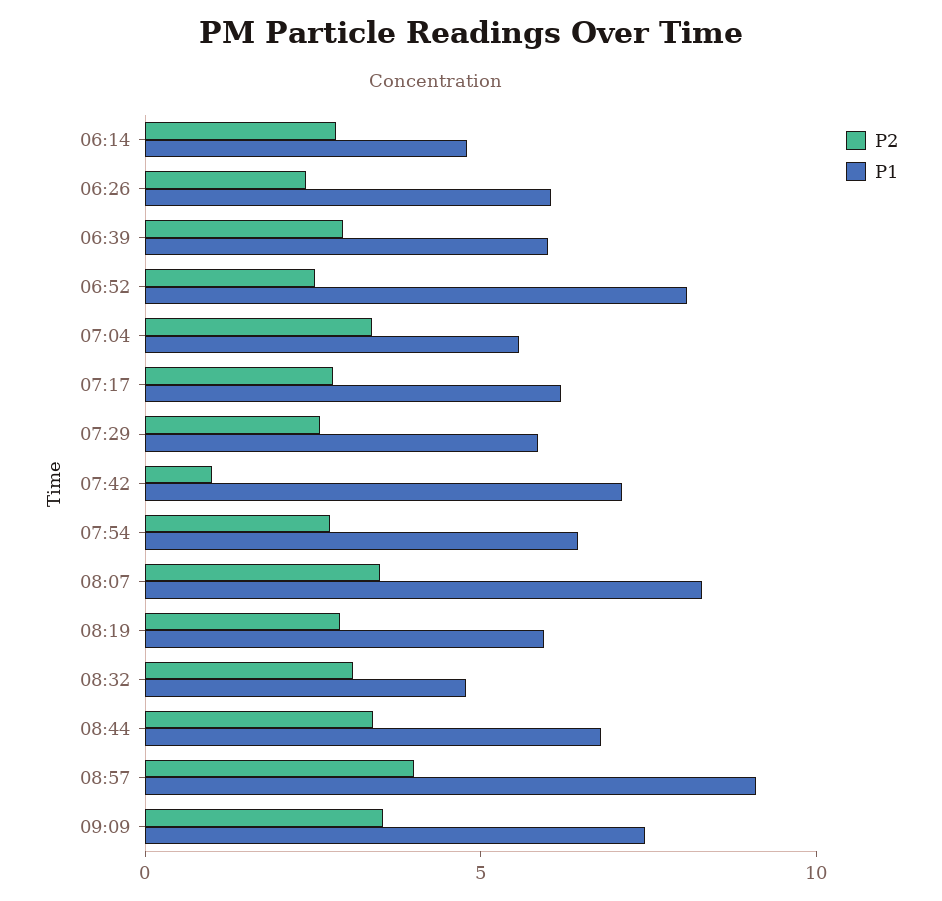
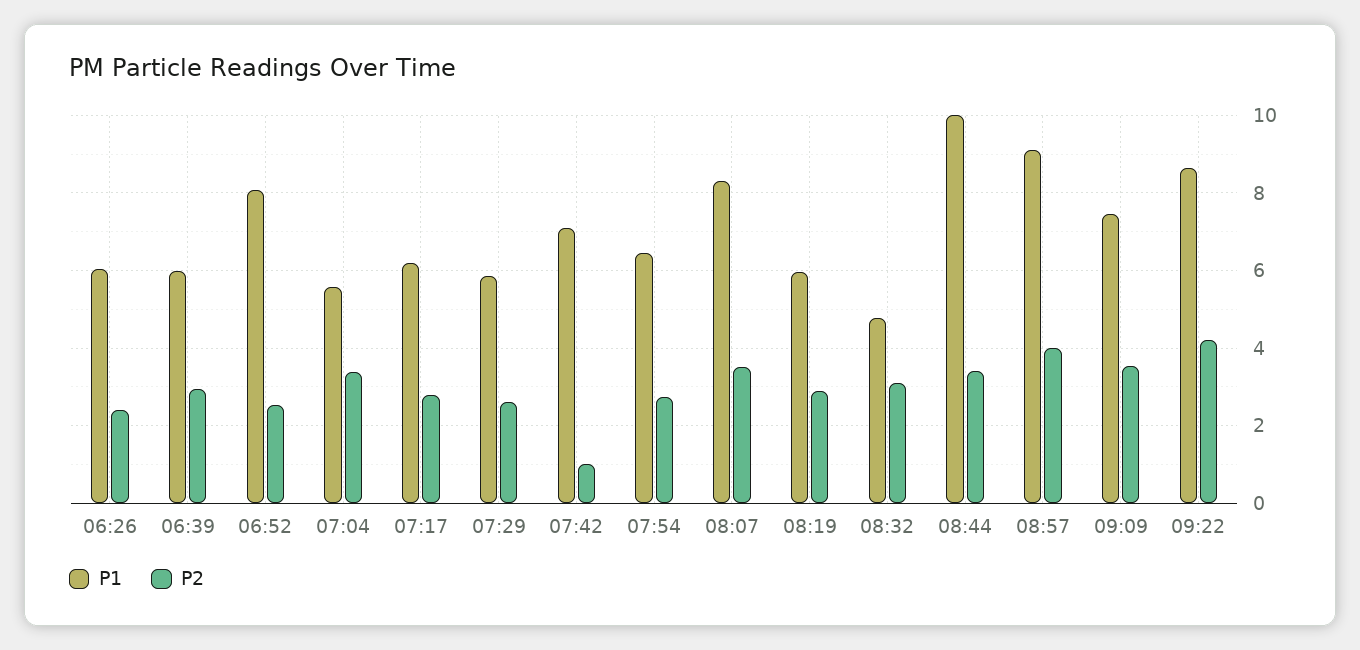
P2, 06:14: 3 -> none
P1, 06:14: 5 -> none
P1, 08:44: 7 -> 10
P1, 09:22: none -> 8.6
P2, 09:22: none -> 4.2

